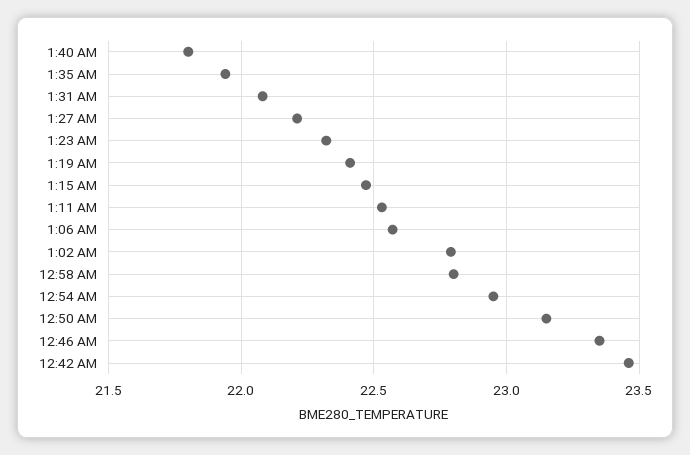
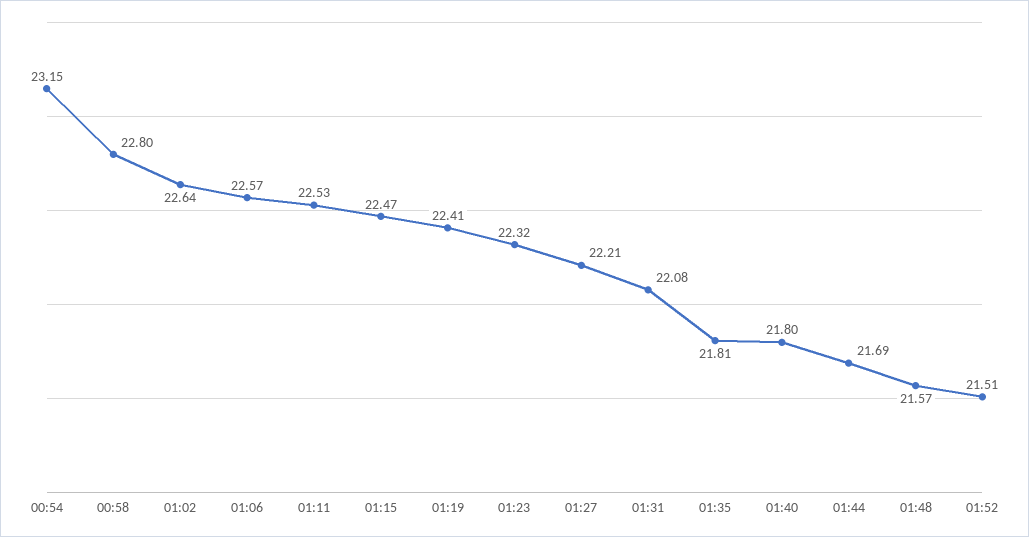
1:35 AM: 21.95 -> 21.81
1:02 AM: 22.8 -> 22.64
12:54 AM: 22.95 -> 23.15
12:50 AM: 23.15 -> none
12:46 AM: 23.35 -> none
12:42 AM: 23.45 -> none
01:44: none -> 21.69
01:48: none -> 21.57
01:52: none -> 21.51

